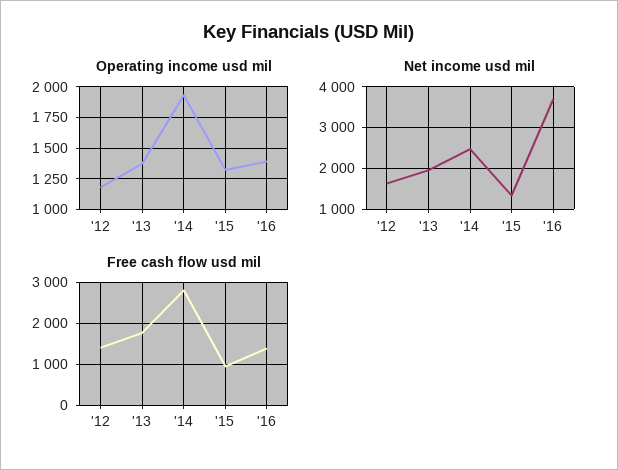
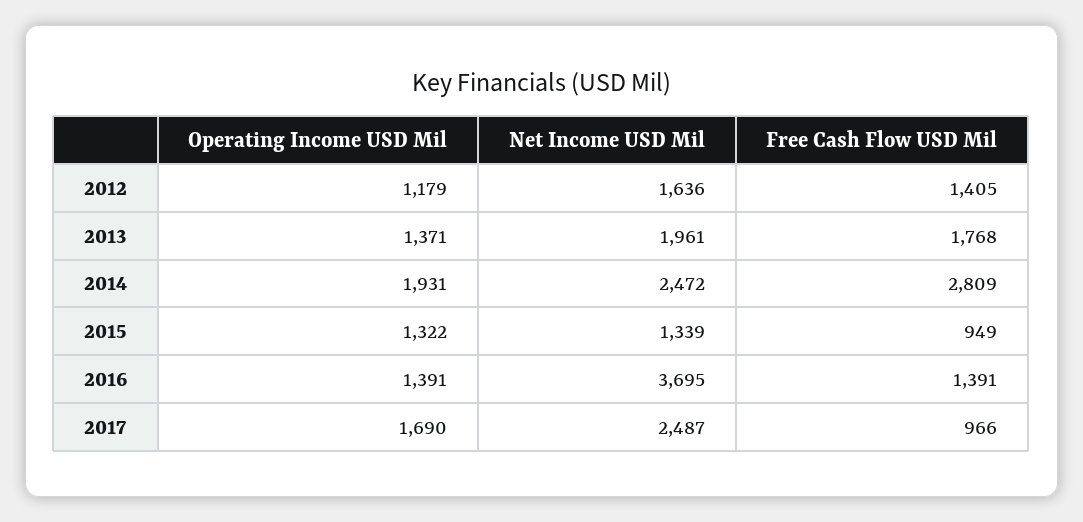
Operating income usd mil, 2017: none -> 1690
Net income usd mil, 2017: none -> 2487
Free cash flow usd mil, 2017: none -> 966

